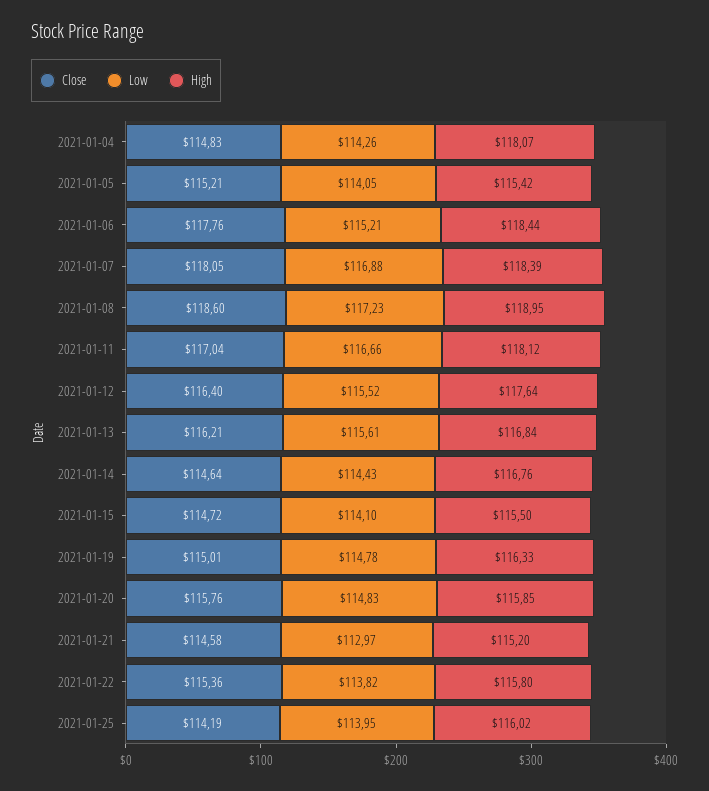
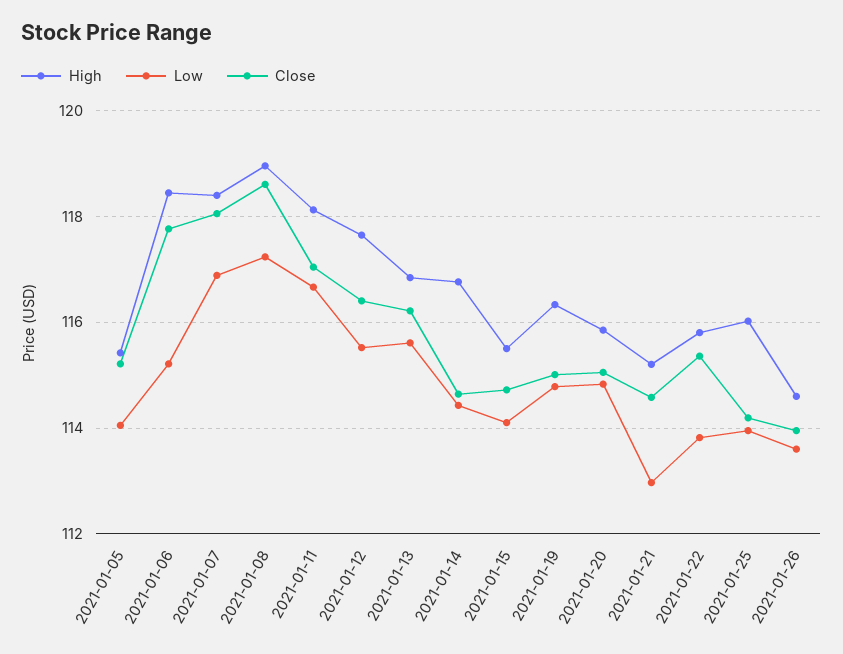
Close, 2021-01-04: 114.83 -> none
Low, 2021-01-04: 114.26 -> none
High, 2021-01-04: 118.07 -> none
Close, 2021-01-20: 115.76 -> 115
High, 2021-01-26: none -> 114.6
Low, 2021-01-26: none -> 113.6
Close, 2021-01-26: none -> 114

